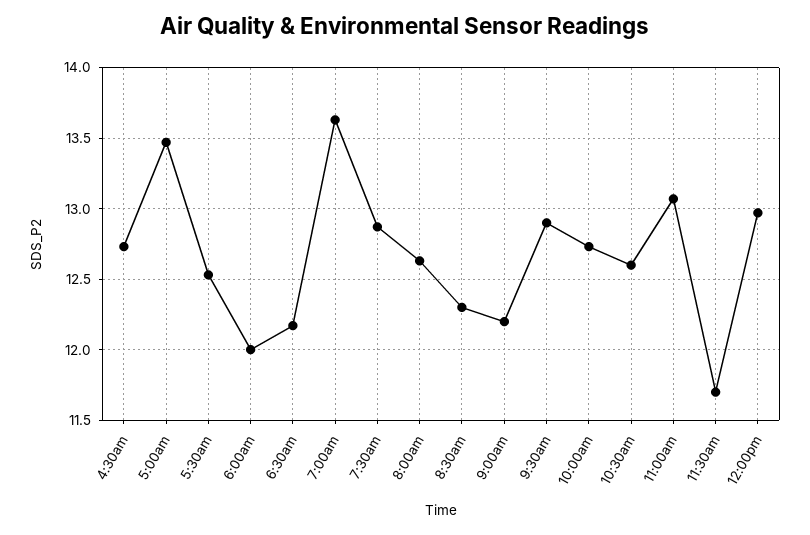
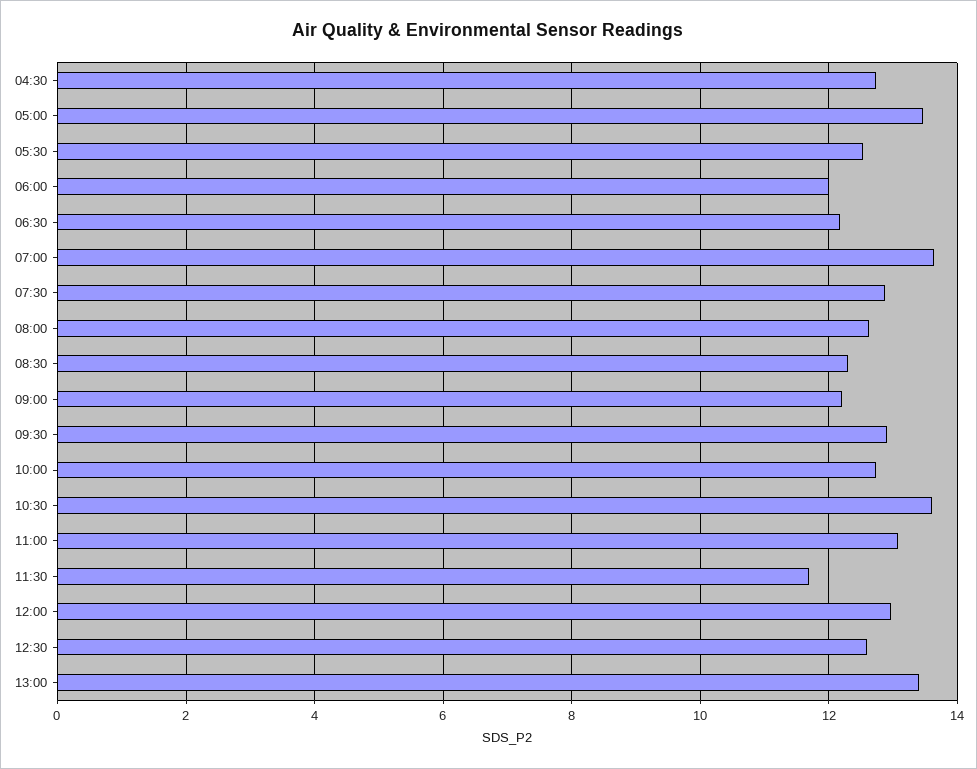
10:30am: 12.6 -> 13.6
12:30: none -> 12.6
13:00: none -> 13.4

